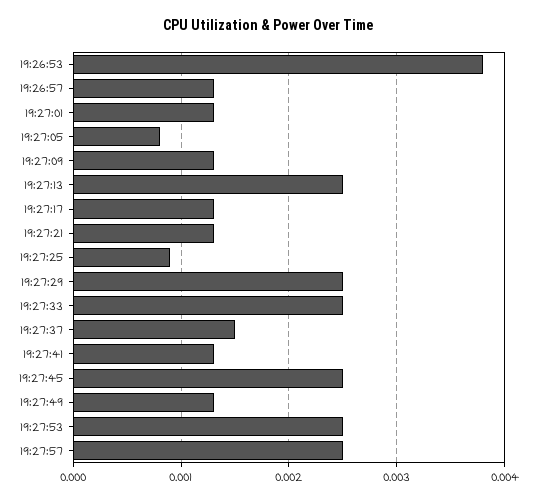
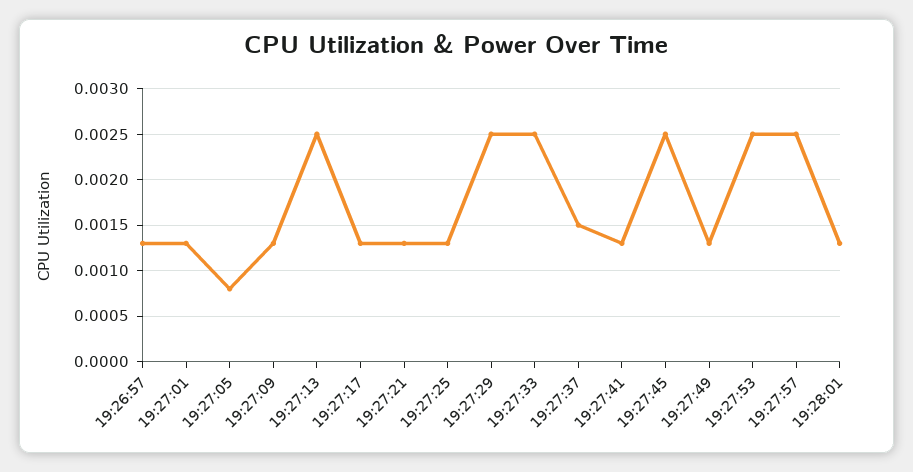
19:26:53: 0.0038 -> none
19:27:25: 0.0009 -> 0.0013
19:28:01: none -> 0.0013

